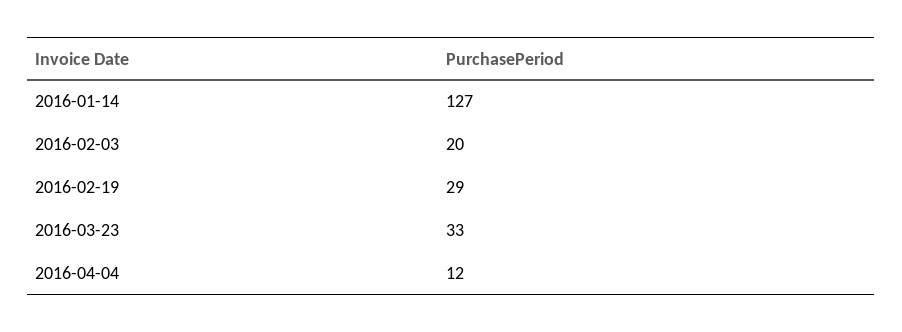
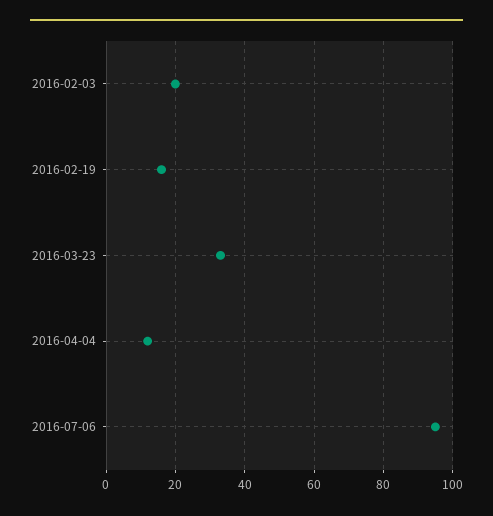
2016-01-14: 127 -> none
2016-02-19: 29 -> 15
2016-07-06: none -> 95

